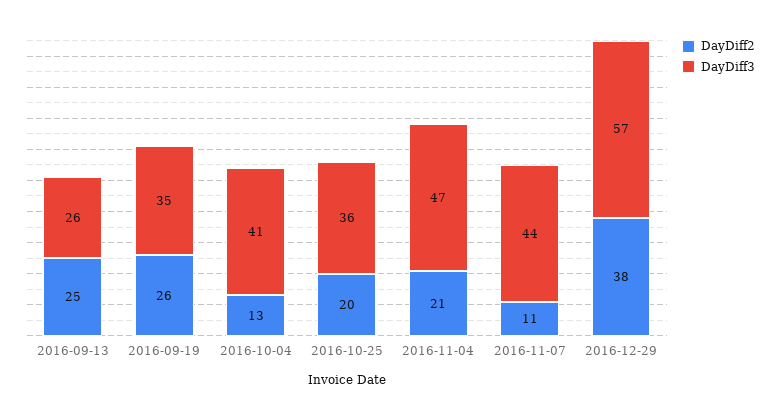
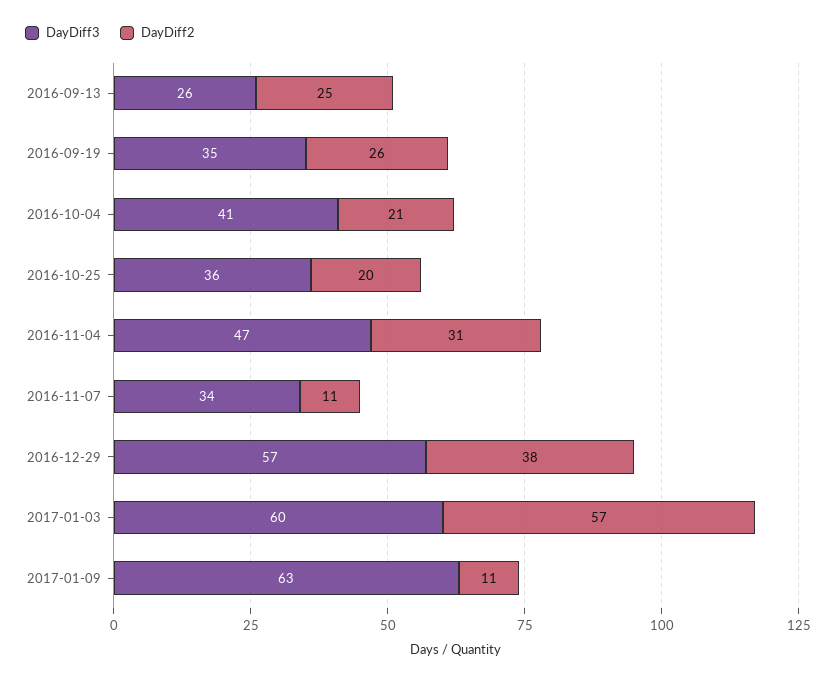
DayDiff2, 2016-10-04: 13 -> 21
DayDiff2, 2016-11-04: 21 -> 31
DayDiff3, 2016-11-07: 44 -> 34
DayDiff3, 2017-01-03: none -> 60
DayDiff2, 2017-01-03: none -> 57
DayDiff3, 2017-01-09: none -> 63
DayDiff2, 2017-01-09: none -> 11

